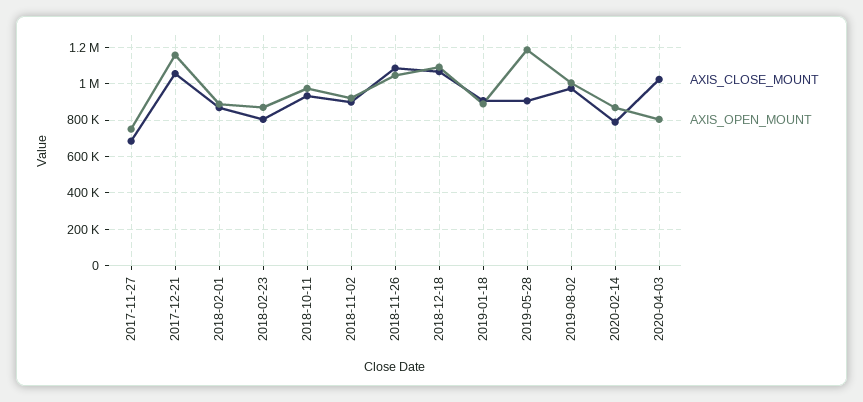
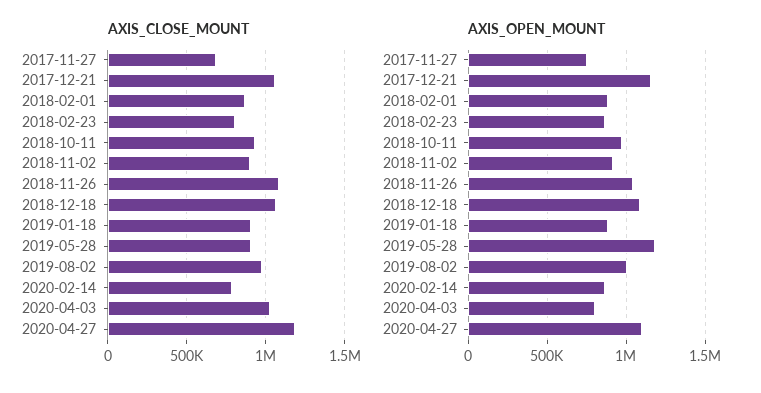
AXIS_CLOSE_MOUNT, 2020-04-27: none -> 1200000
AXIS_OPEN_MOUNT, 2020-04-27: none -> 1100000

